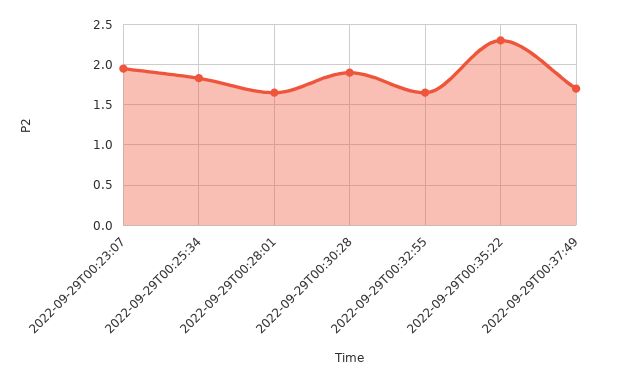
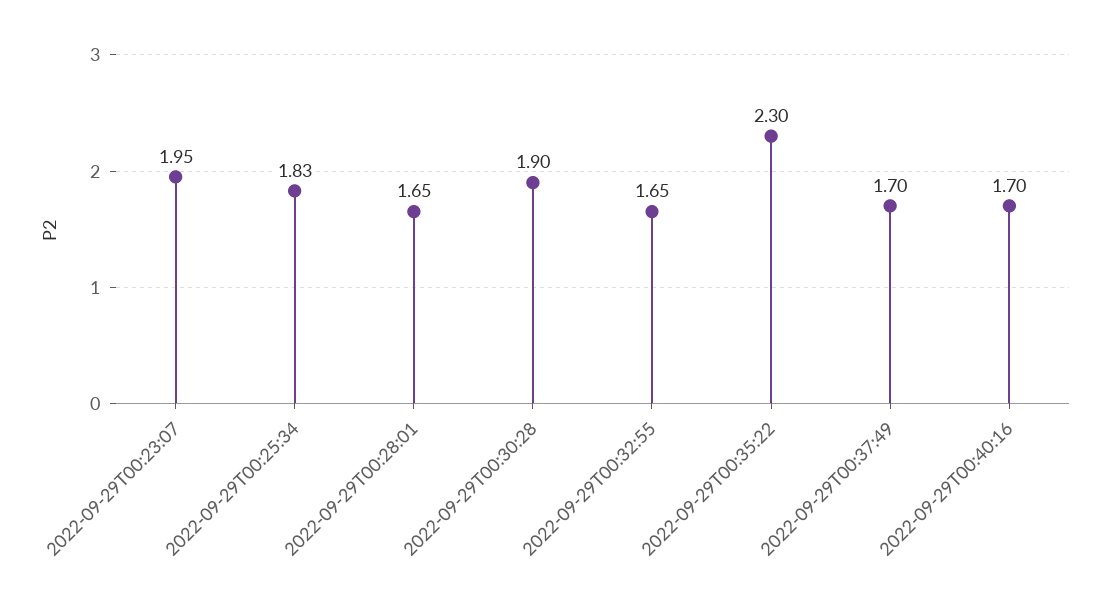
2022-09-29T00:40:16: none -> 1.7

